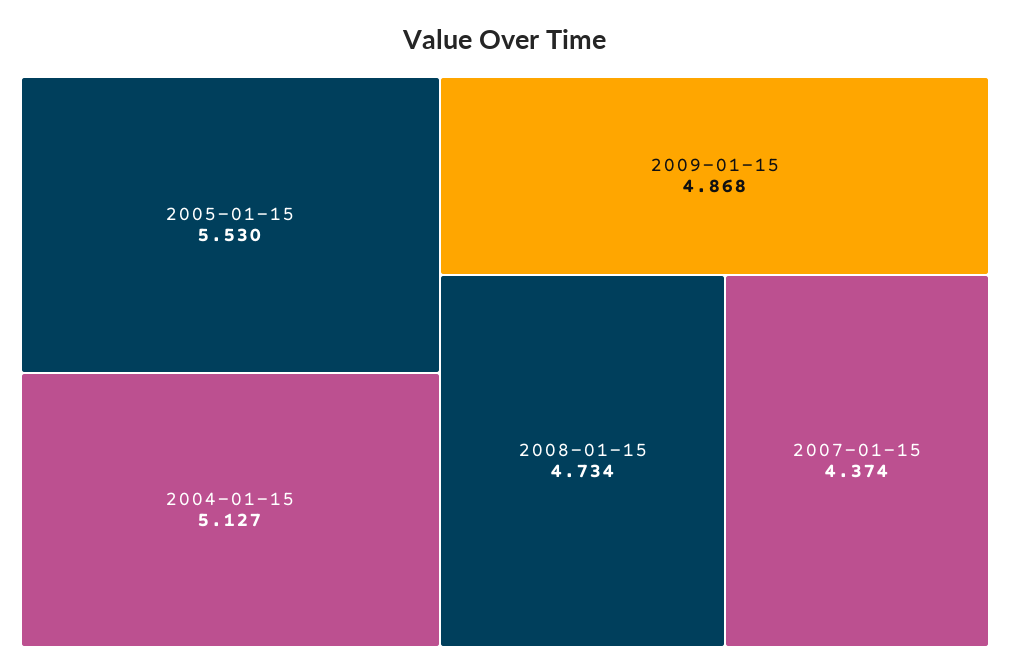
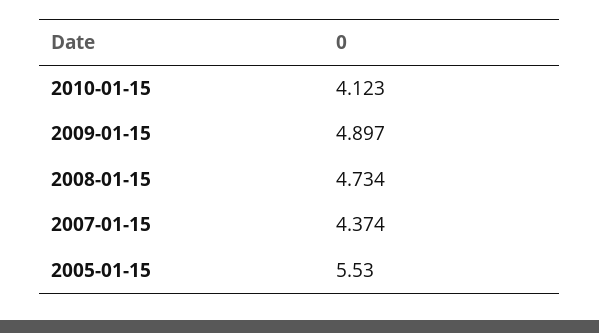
2004-01-15: 5.127 -> none
2009-01-15: 4.868 -> 4.897
2010-01-15: none -> 4.123

